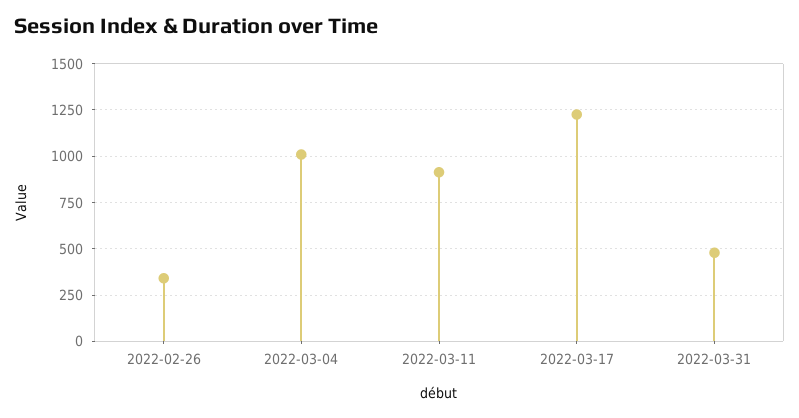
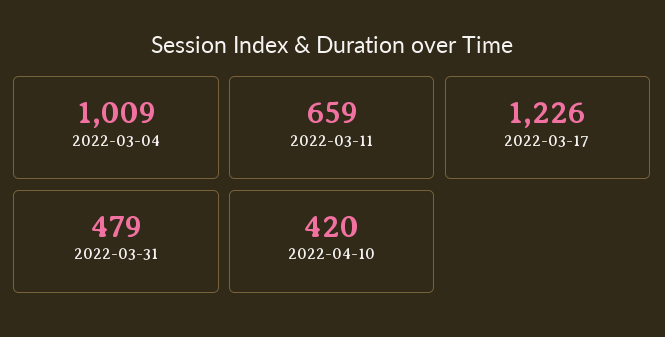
2022-02-26: 350 -> none
2022-03-11: 900 -> 659
2022-04-10: none -> 420

